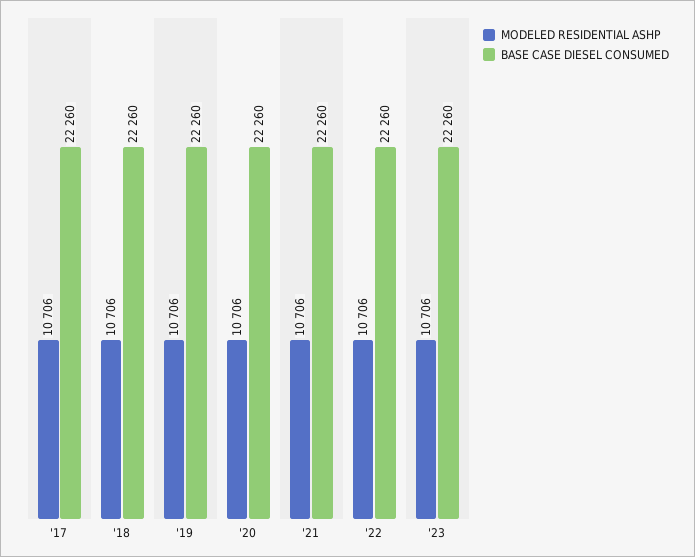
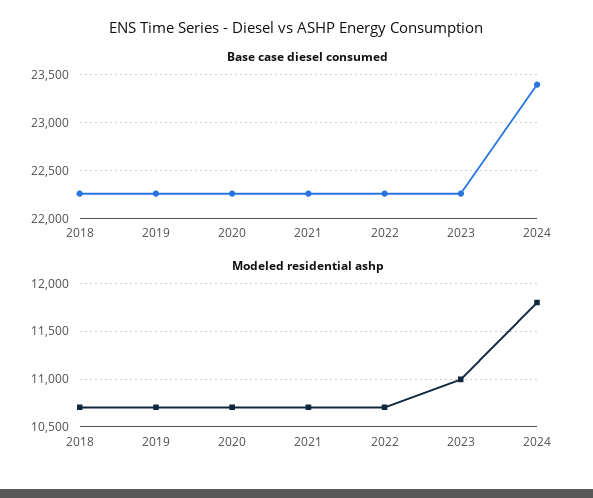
MODELED RESIDENTIAL ASHP, '17: 10706 -> none
BASE CASE DIESEL CONSUMED, '17: 22260 -> none
MODELED RESIDENTIAL ASHP, '23: 10706 -> 11000
BASE CASE DIESEL CONSUMED, 2024: none -> 23400
MODELED RESIDENTIAL ASHP, 2024: none -> 11800

